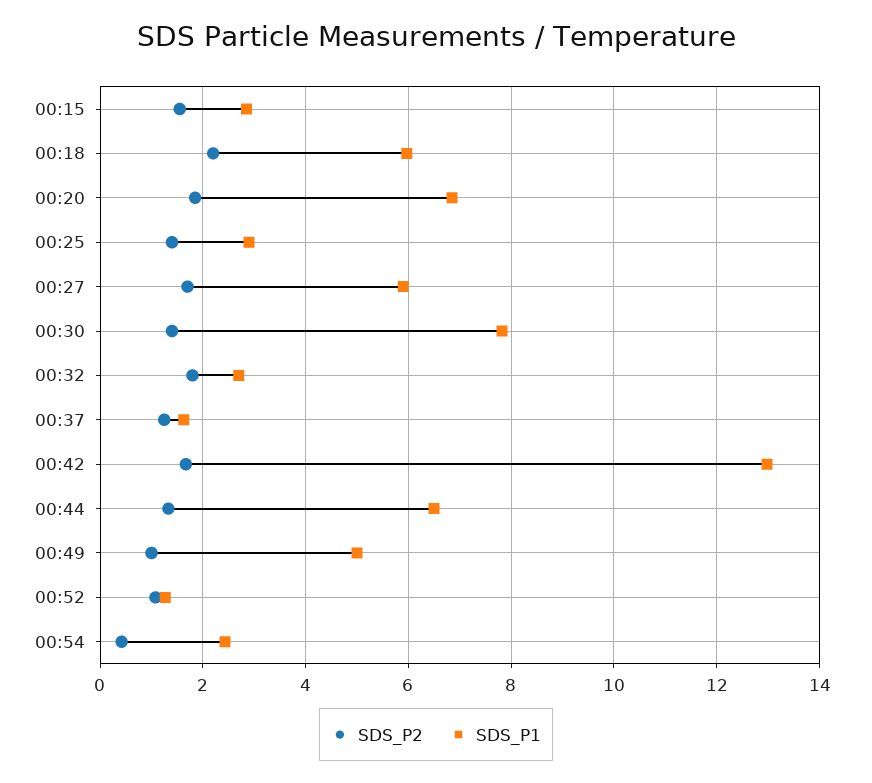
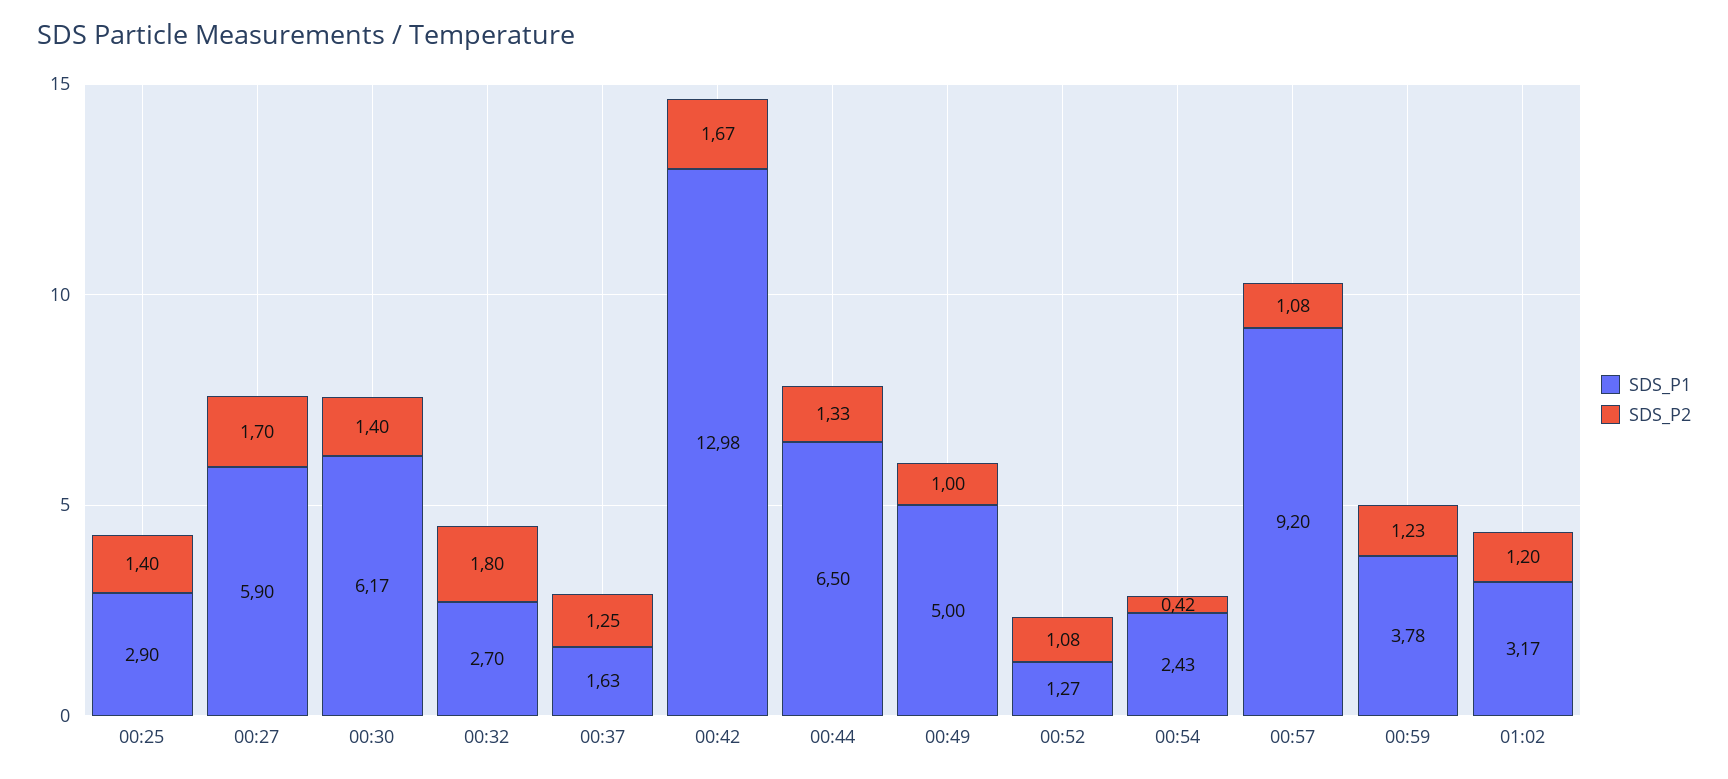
SDS_P2, 00:15: 1.6 -> none
SDS_P1, 00:15: 2.8 -> none
SDS_P2, 00:18: 2.2 -> none
SDS_P1, 00:18: 6 -> none
SDS_P2, 00:20: 1.8 -> none
SDS_P1, 00:20: 6.8 -> none
SDS_P1, 00:30: 7.8 -> 6.17
SDS_P1, 00:57: none -> 9.2
SDS_P2, 00:57: none -> 1.08
SDS_P1, 00:59: none -> 3.78
SDS_P2, 00:59: none -> 1.23
SDS_P1, 01:02: none -> 3.17
SDS_P2, 01:02: none -> 1.2

